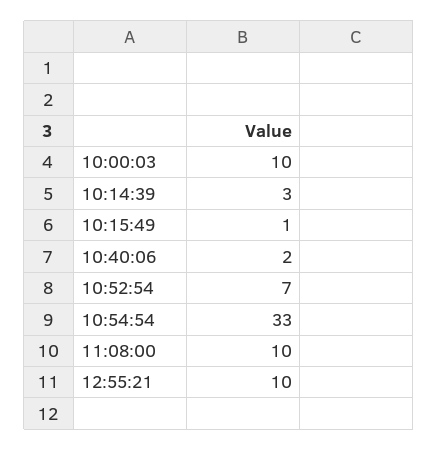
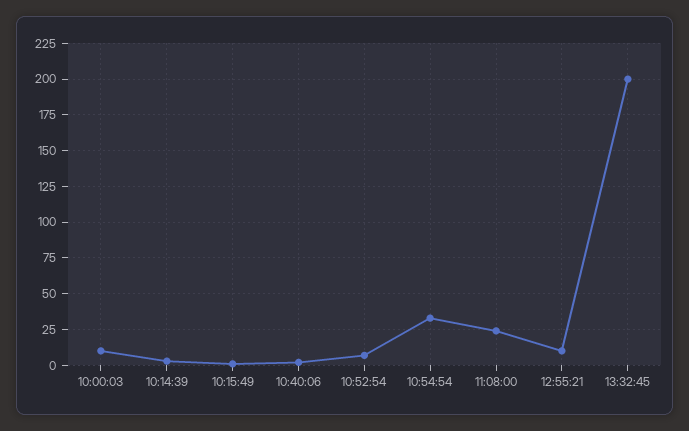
11:08:00: 10 -> 25
13:32:45: none -> 200

